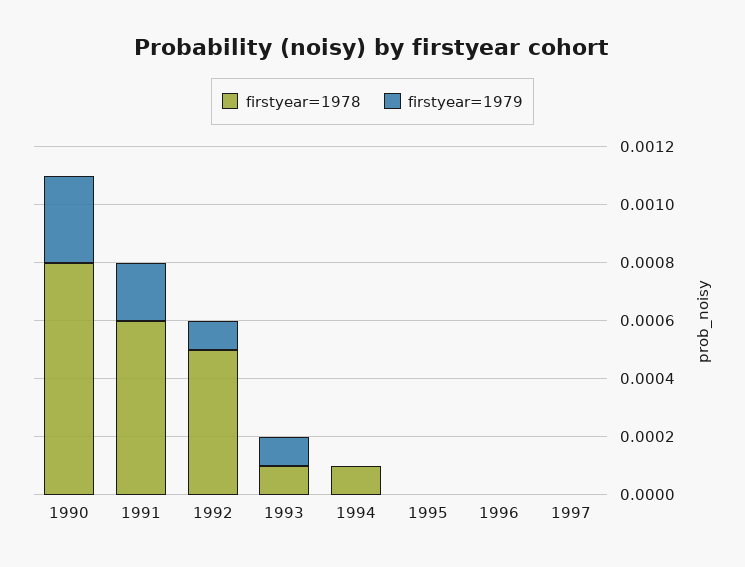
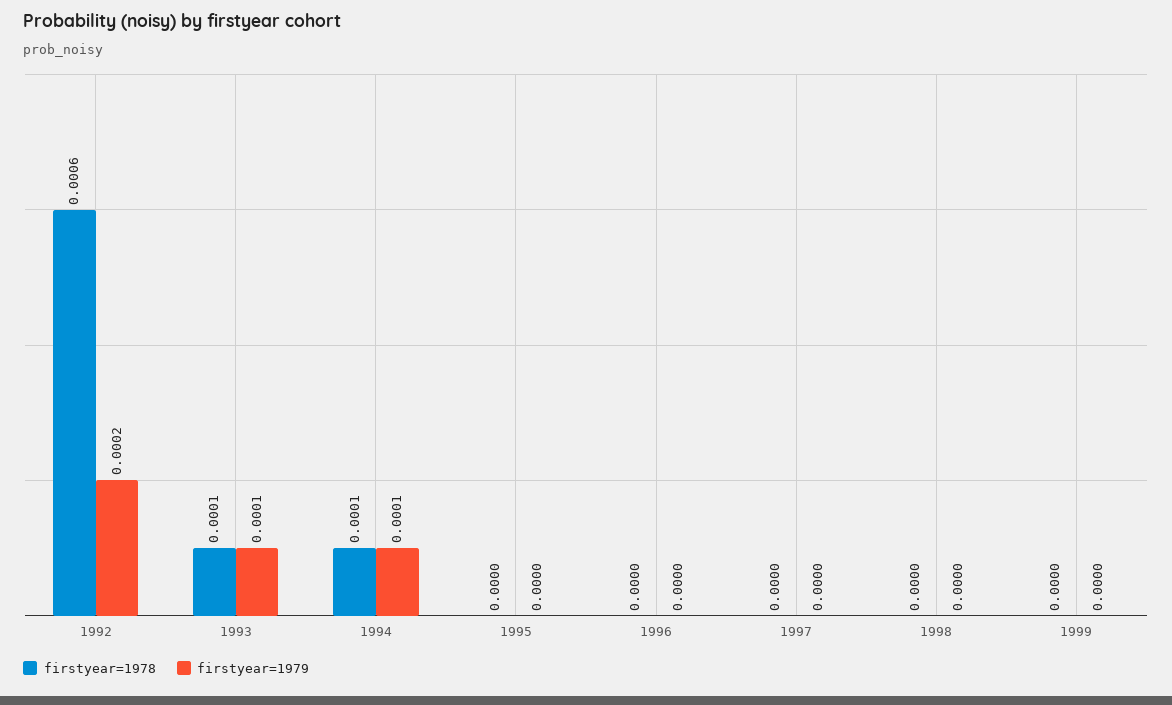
firstyear=1978, 1990: 0.0008 -> none
firstyear=1979, 1990: 0.0003 -> none
firstyear=1978, 1991: 0.0006 -> none
firstyear=1979, 1991: 0.0002 -> none
firstyear=1978, 1992: 0.0005 -> 0.0006
firstyear=1979, 1992: 0.0001 -> 0.0002
firstyear=1979, 1994: 0 -> 0.0001
firstyear=1978, 1998: none -> 0
firstyear=1979, 1998: none -> 0
firstyear=1978, 1999: none -> 0
firstyear=1979, 1999: none -> 0

